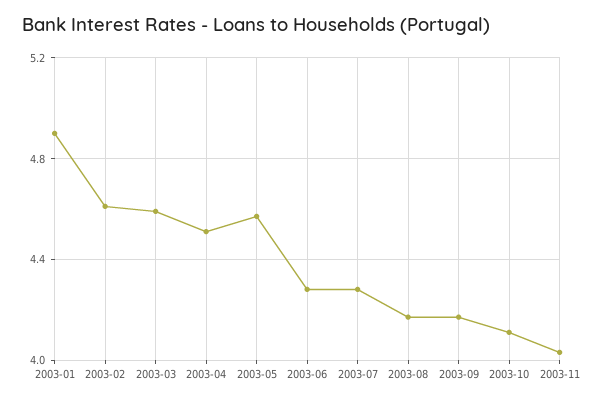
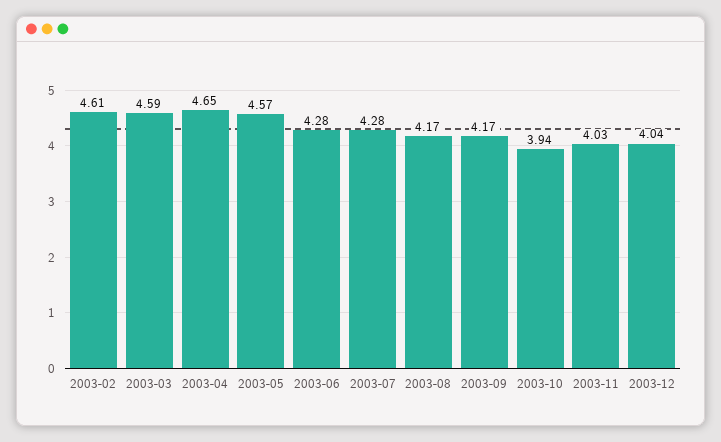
2003-01: 4.9 -> none
2003-04: 4.5 -> 4.65
2003-10: 4.1 -> 3.94
2003-12: none -> 4.04

